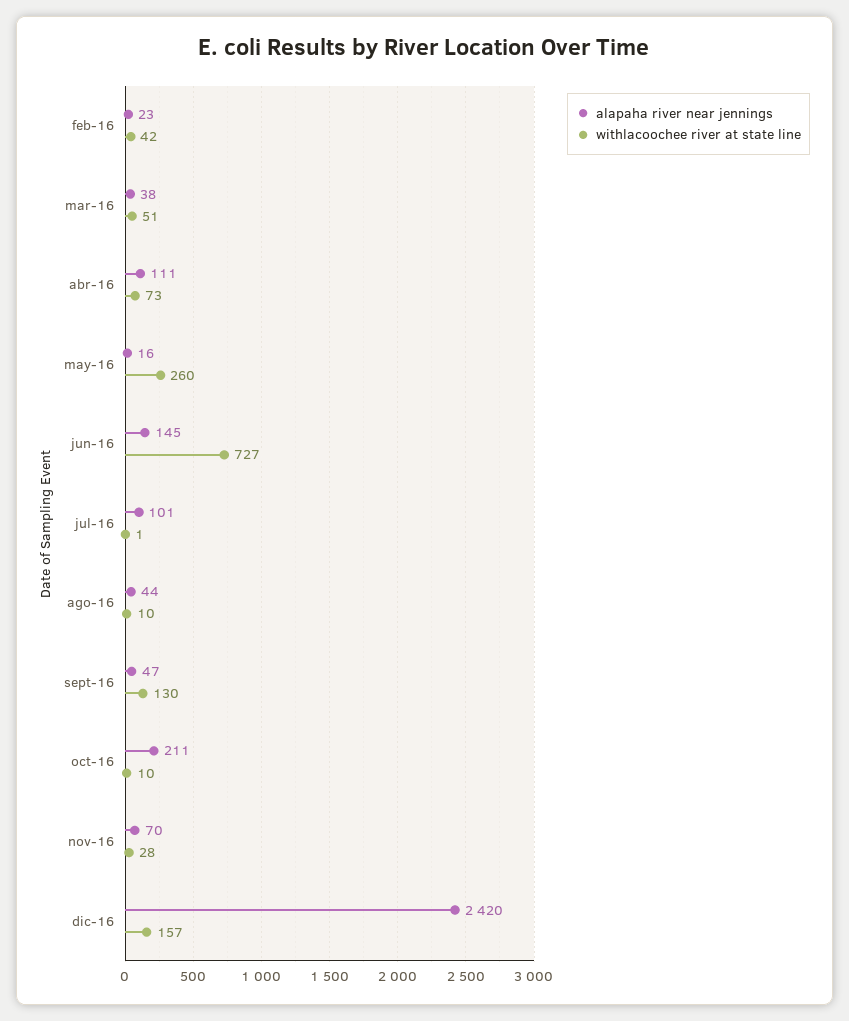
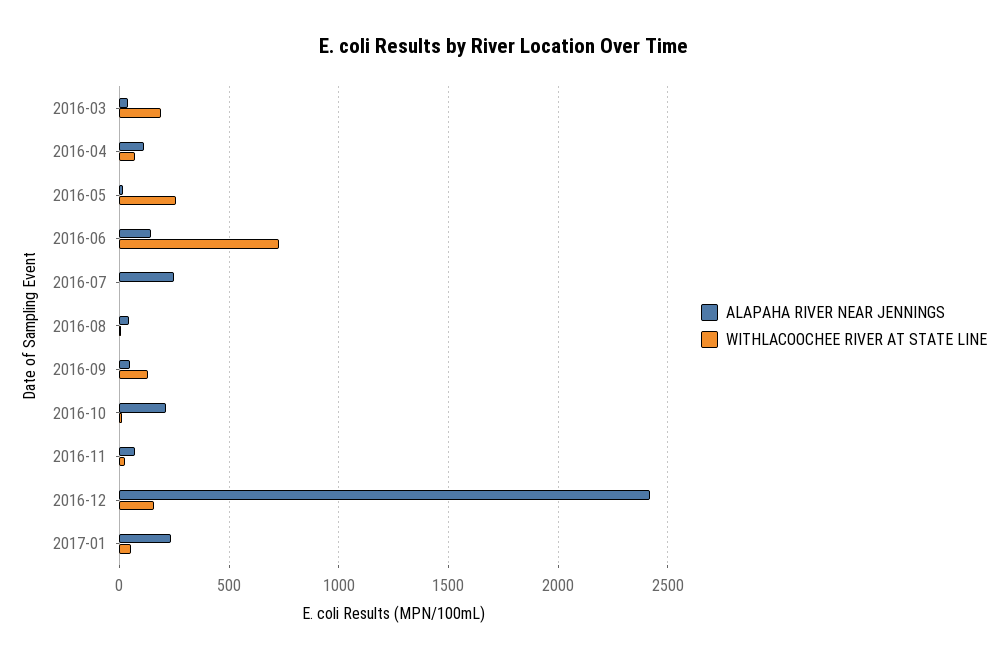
alapaha river near jennings, feb-16: 23 -> none
withlacoochee river at state line, feb-16: 42 -> none
withlacoochee river at state line, mar-16: 51 -> 200
alapaha river near jennings, jul-16: 101 -> 250
alapaha river near jennings, 2017-01: none -> 250
withlacoochee river at state line, 2017-01: none -> 50

